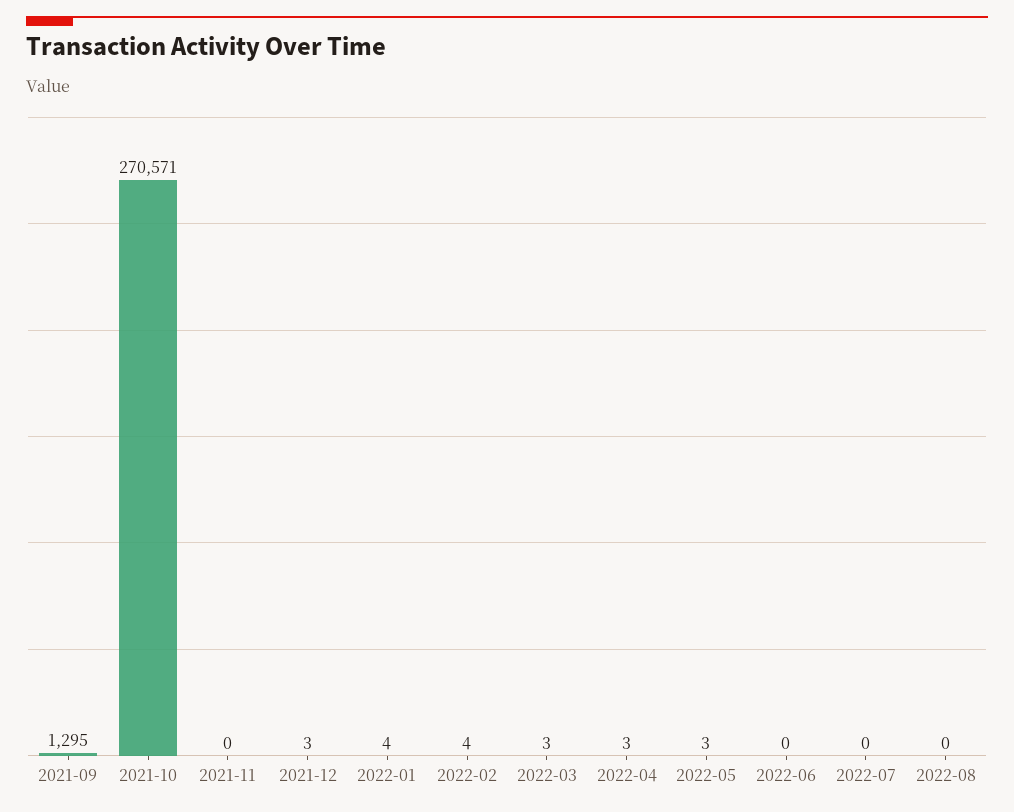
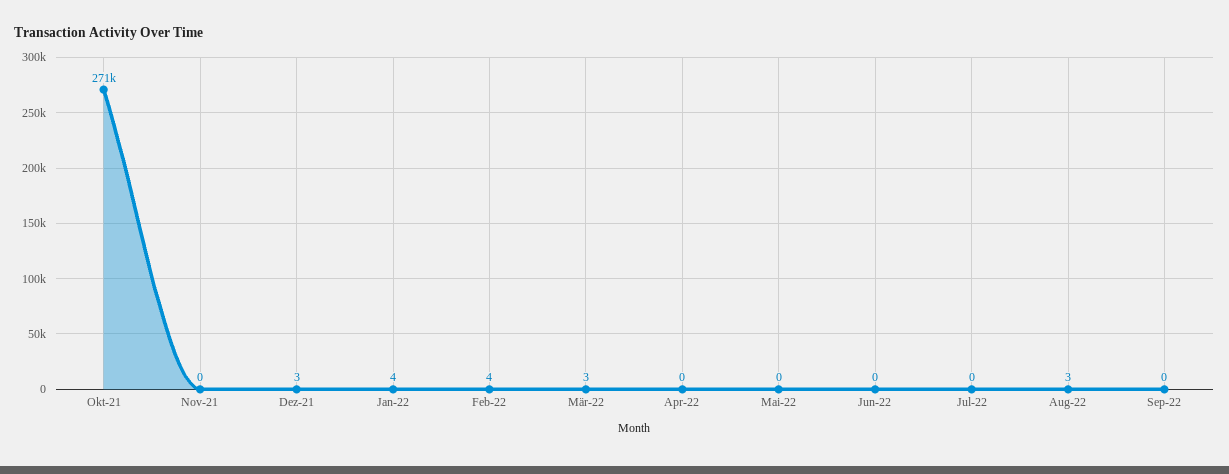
2021-09: 1295 -> none
2022-04: 3 -> 0
2022-05: 3 -> 0
2022-08: 0 -> 3
Sep-22: none -> 0

